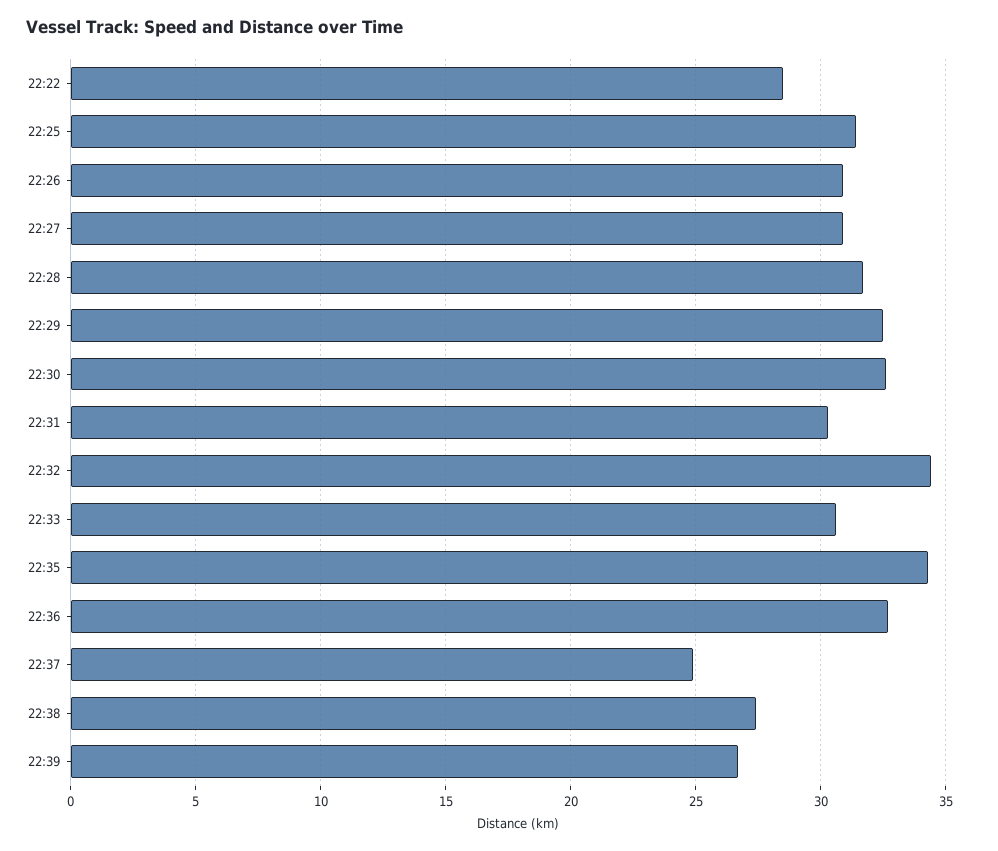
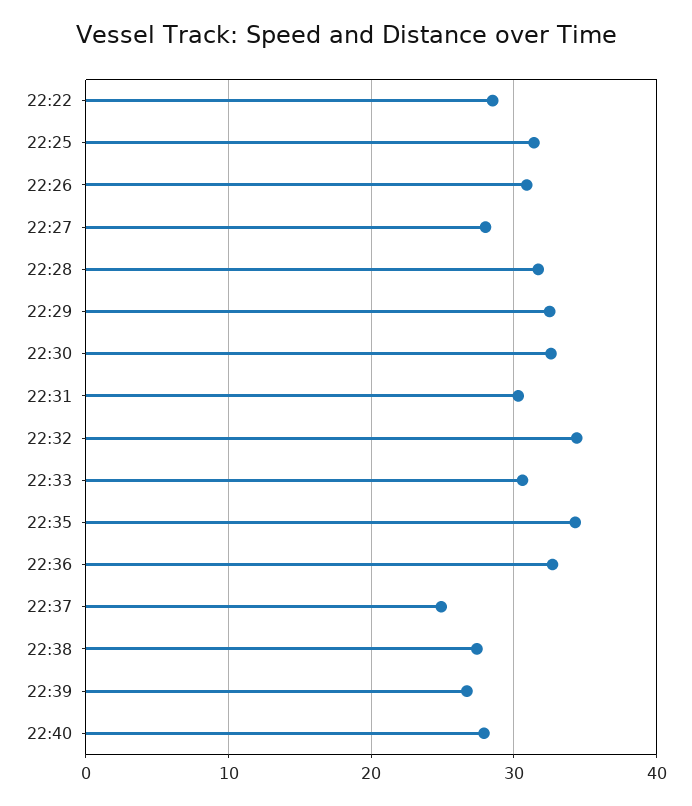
22:27: 31 -> 28
22:40: none -> 28

